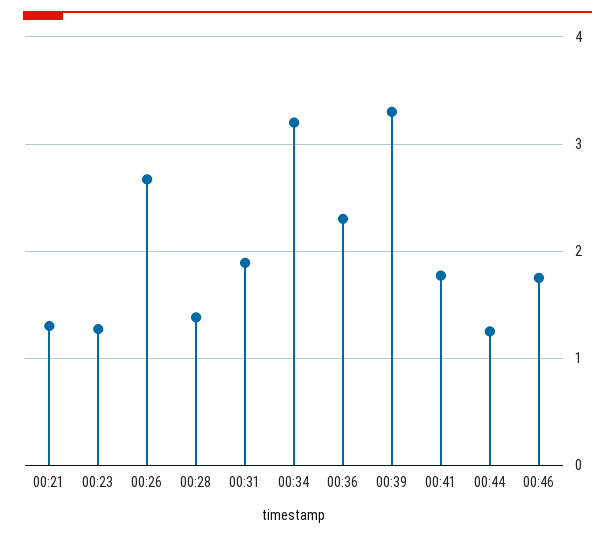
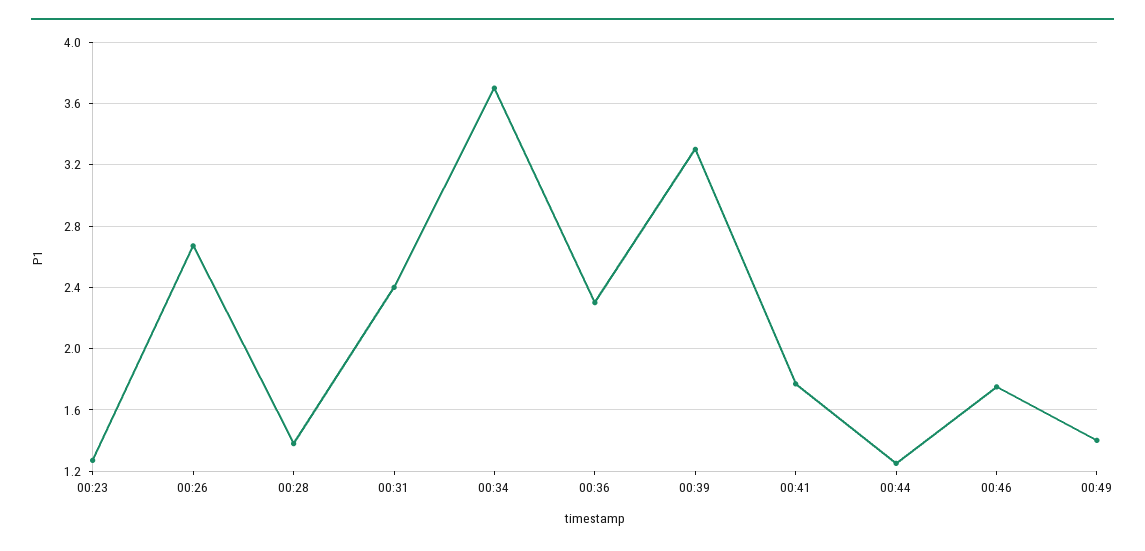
00:21: 1.3 -> none
00:31: 1.9 -> 2.4
00:34: 3.2 -> 3.7
00:49: none -> 1.4

